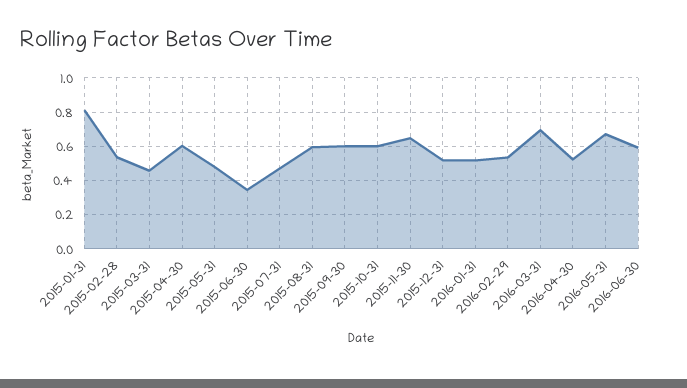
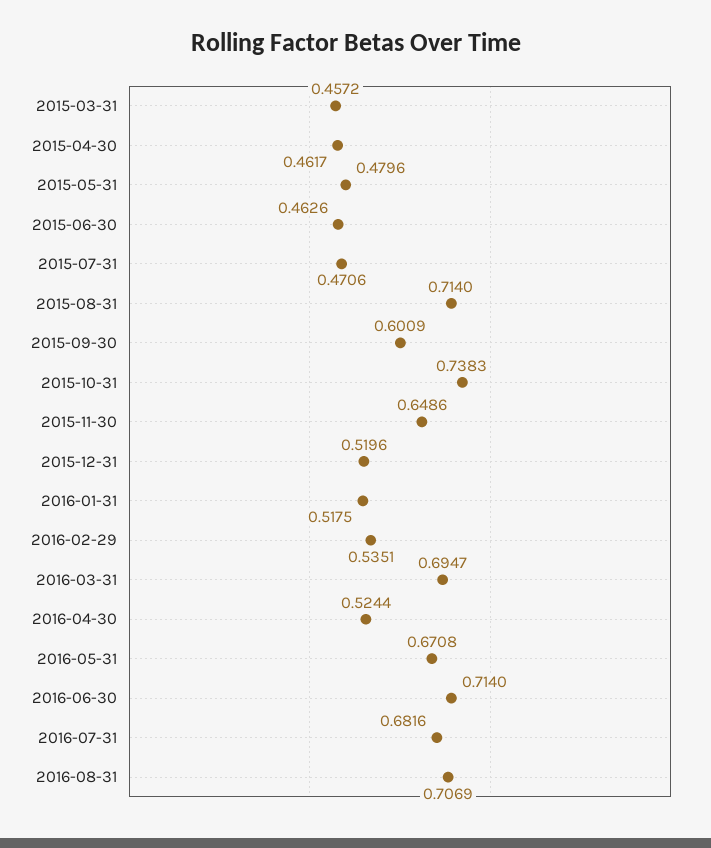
2015-01-31: 0.8 -> none
2015-02-28: 0.55 -> none
2015-04-30: 0.6 -> 0.4617
2015-06-30: 0.35 -> 0.4626
2015-08-31: 0.6 -> 0.714
2015-10-31: 0.6 -> 0.7383
2016-06-30: 0.6 -> 0.714
2016-07-31: none -> 0.6816
2016-08-31: none -> 0.7069

